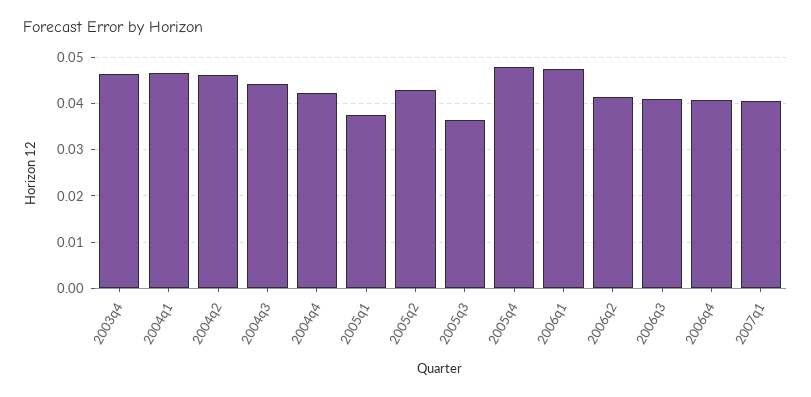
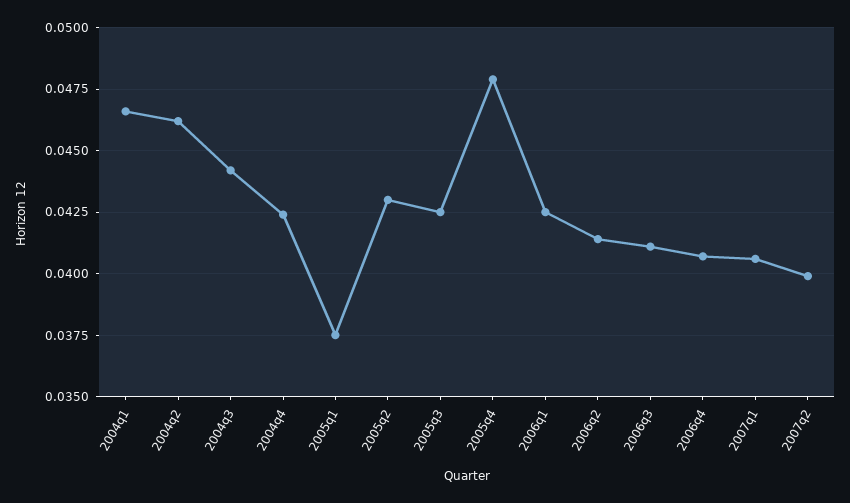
2003q4: 0.046 -> none
2005q3: 0.036 -> 0.0425
2006q1: 0.048 -> 0.0425
2007q2: none -> 0.04

